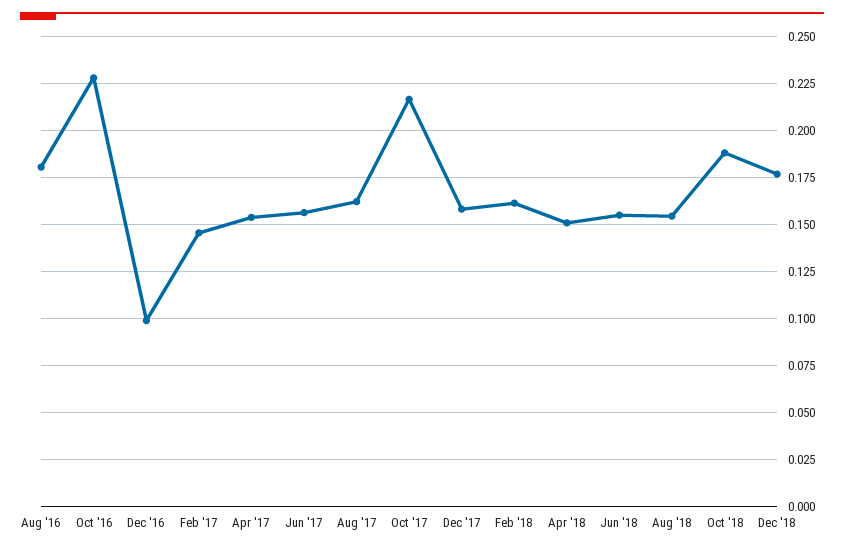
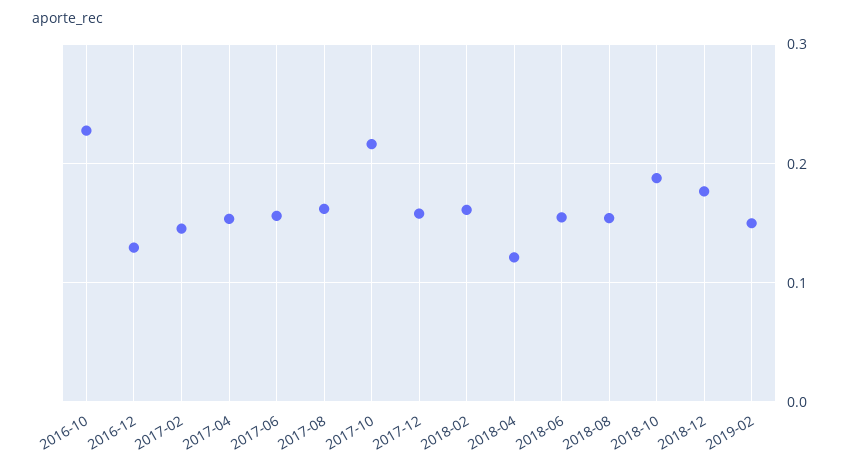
Aug '16: 0.18 -> none
Dec '16: 0.1 -> 0.13
Apr '18: 0.15 -> 0.12
2019-02: none -> 0.15

